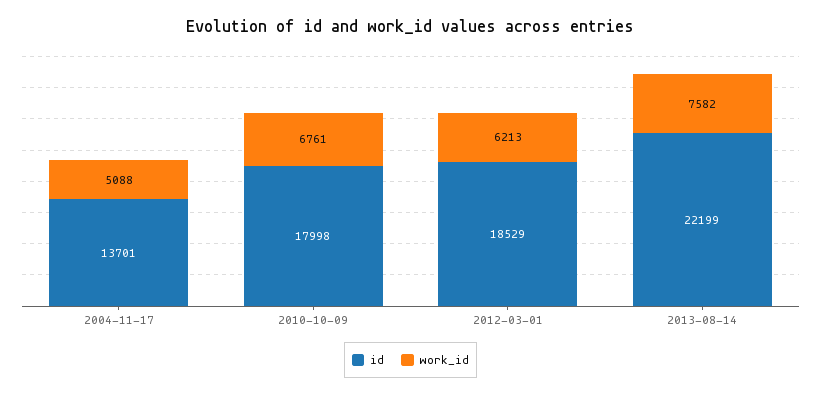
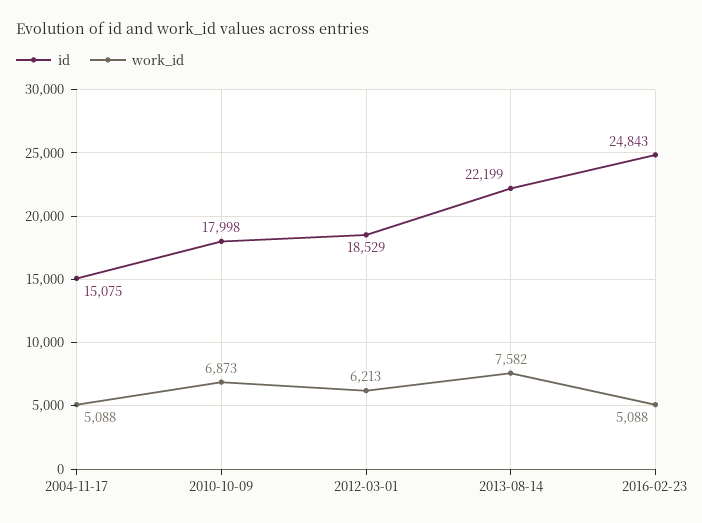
id, 2004-11-17: 13701 -> 15075
work_id, 2010-10-09: 6761 -> 6873
id, 2016-02-23: none -> 24843
work_id, 2016-02-23: none -> 5088

